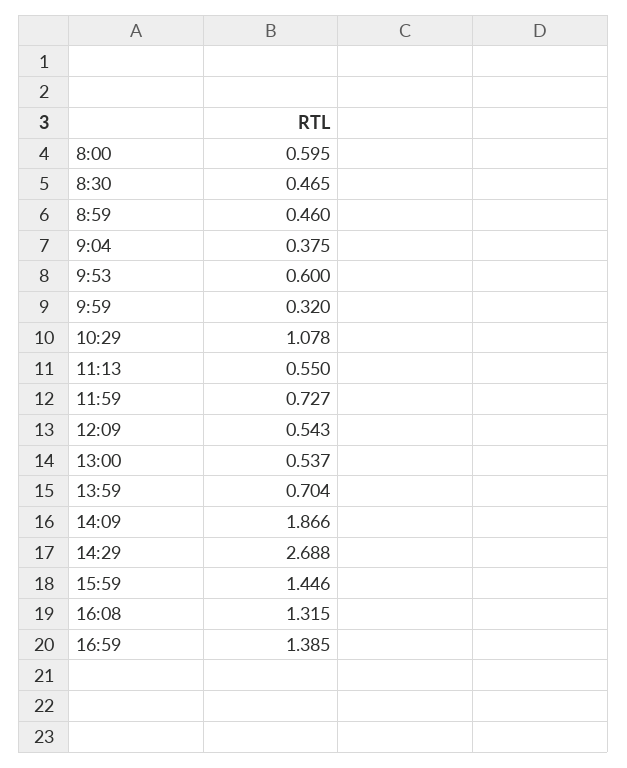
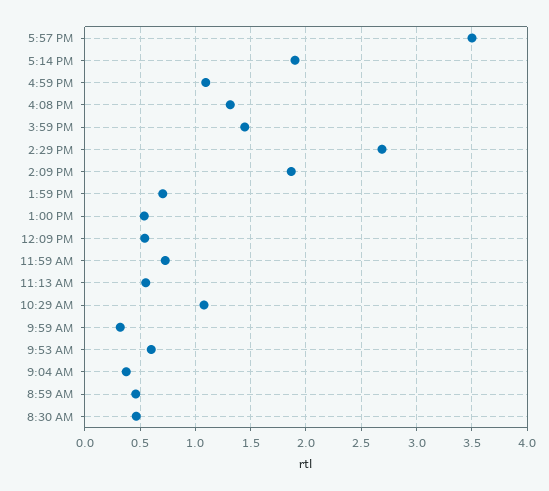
8:00: 0.595 -> none
16:59: 1.385 -> 1.1
5:57 PM: none -> 3.5
5:14 PM: none -> 1.9

